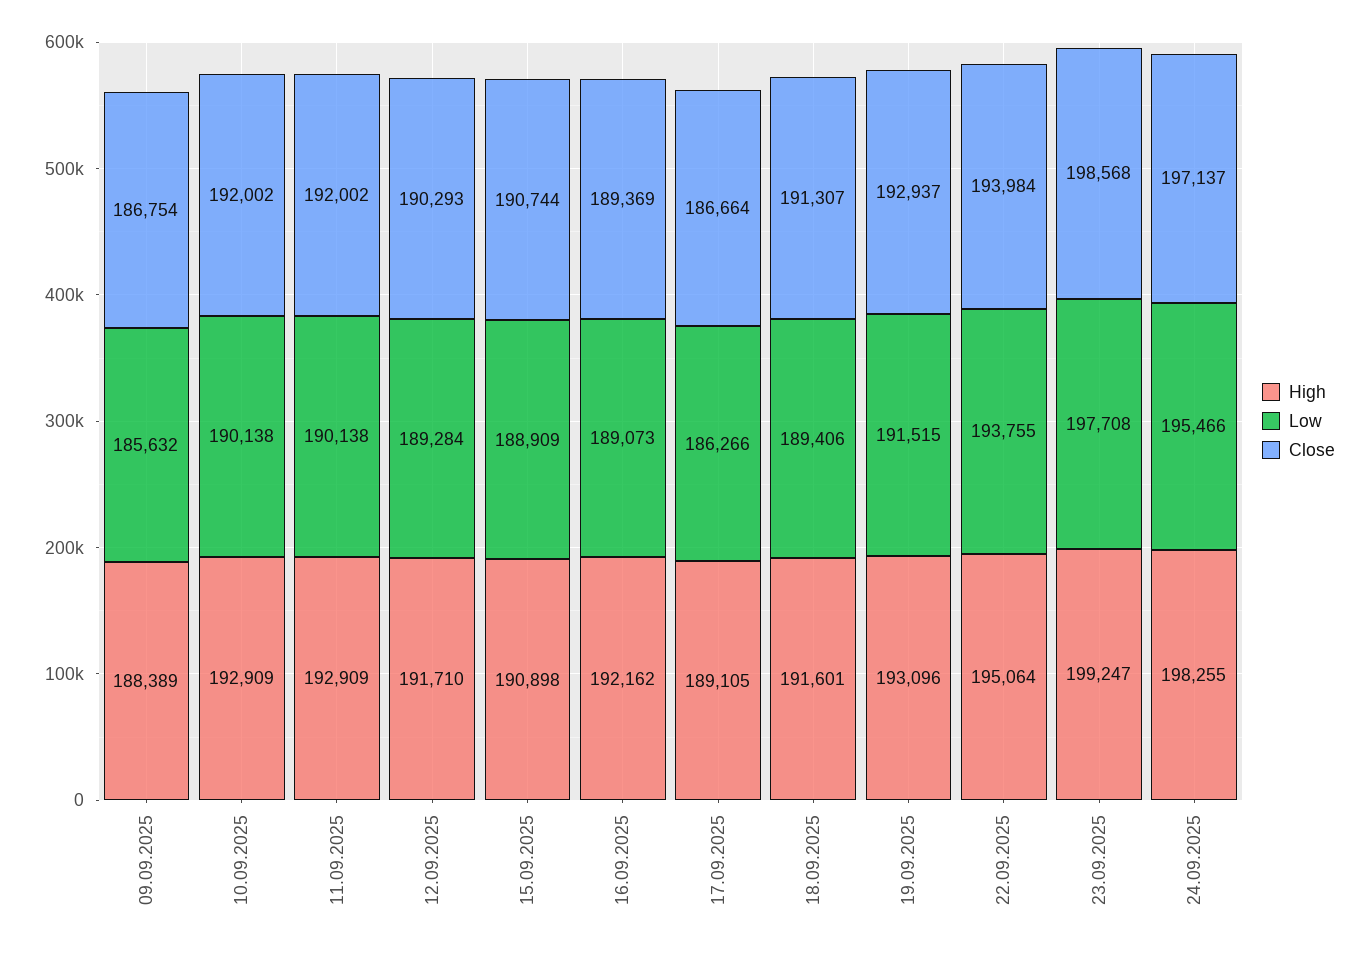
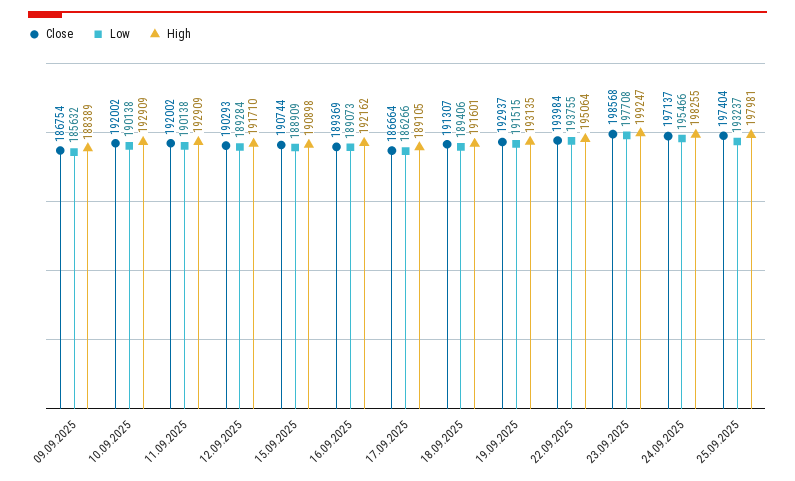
High, 19.09.2025: 193096 -> 193135
Close, 25.09.2025: none -> 197404
Low, 25.09.2025: none -> 193237
High, 25.09.2025: none -> 197981

